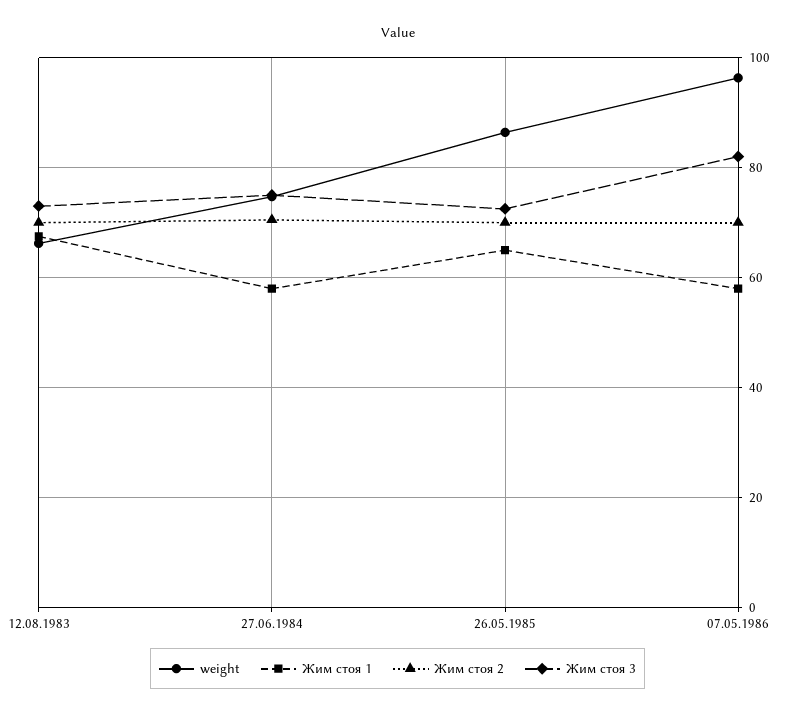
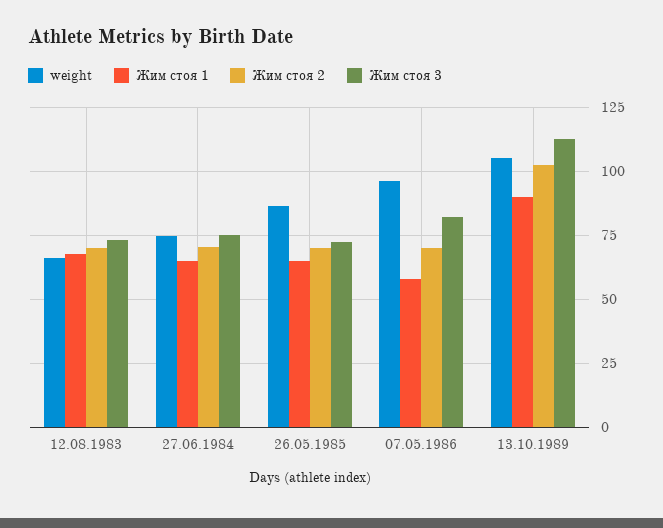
Жим стоя 1, 27.06.1984: 58 -> 65
weight, 13.10.1989: none -> 105
Жим стоя 1, 13.10.1989: none -> 90
Жим стоя 2, 13.10.1989: none -> 102.5
Жим стоя 3, 13.10.1989: none -> 112.5

